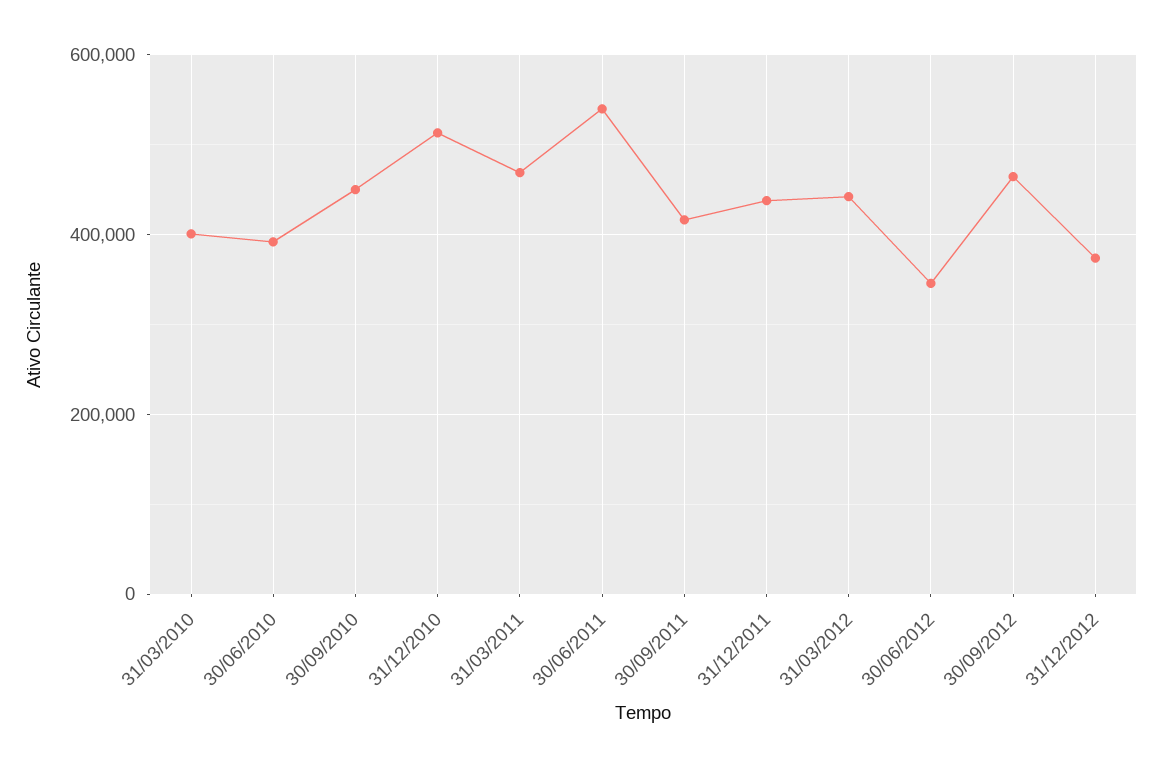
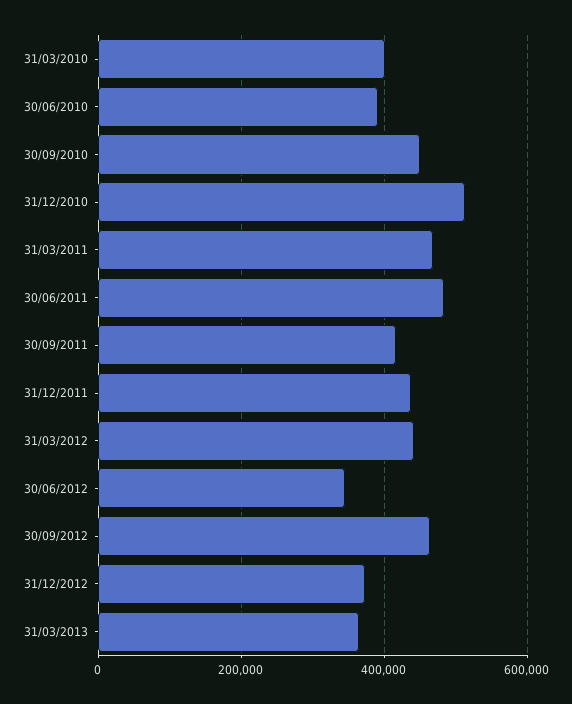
30/06/2011: 540000 -> 480000
31/03/2013: none -> 360000

